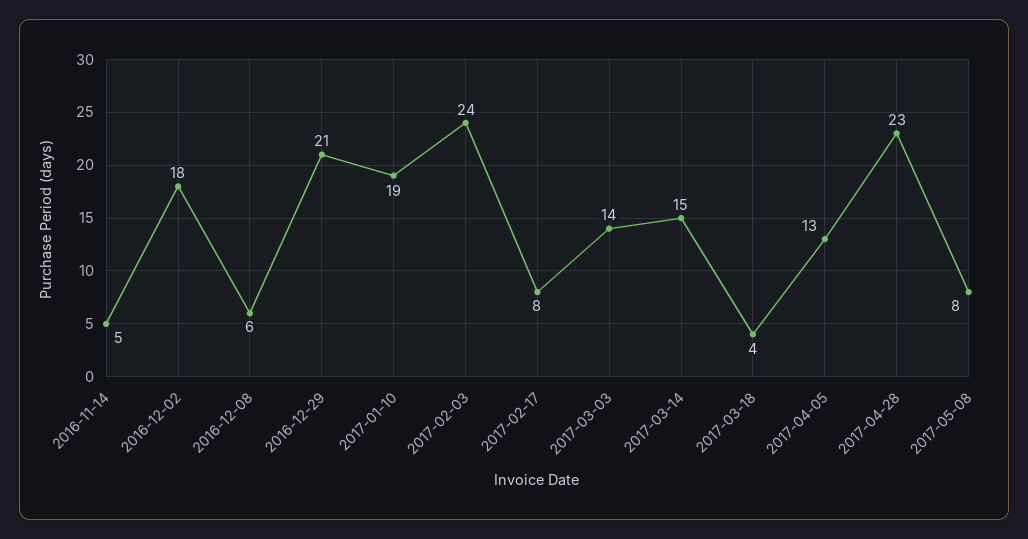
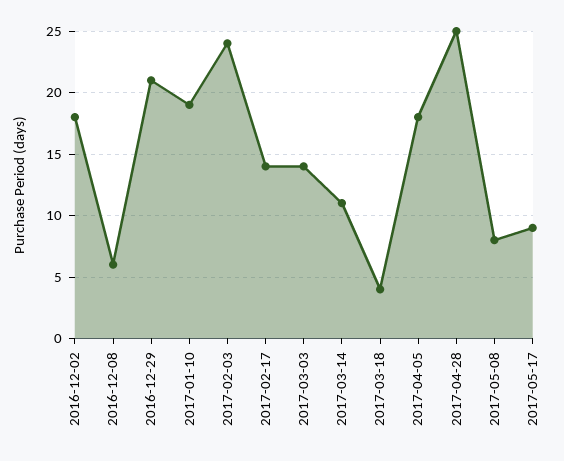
2016-11-14: 5 -> none
2017-02-17: 8 -> 14
2017-03-14: 15 -> 11
2017-04-05: 13 -> 18
2017-04-28: 23 -> 25
2017-05-17: none -> 9

